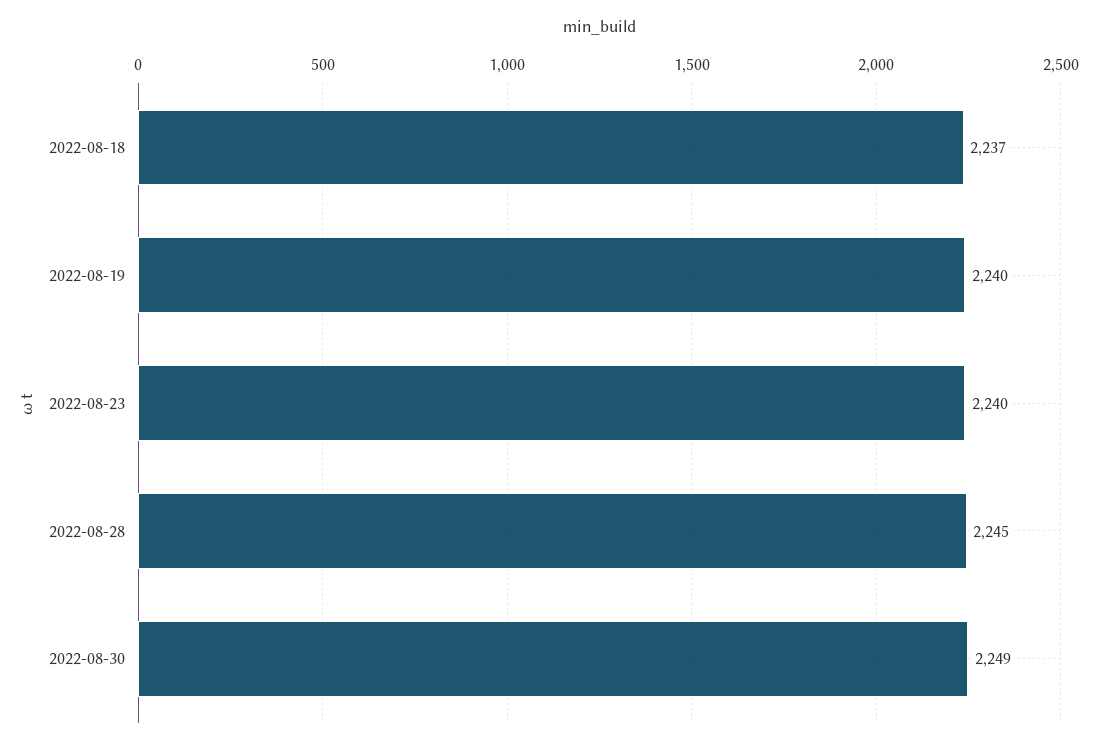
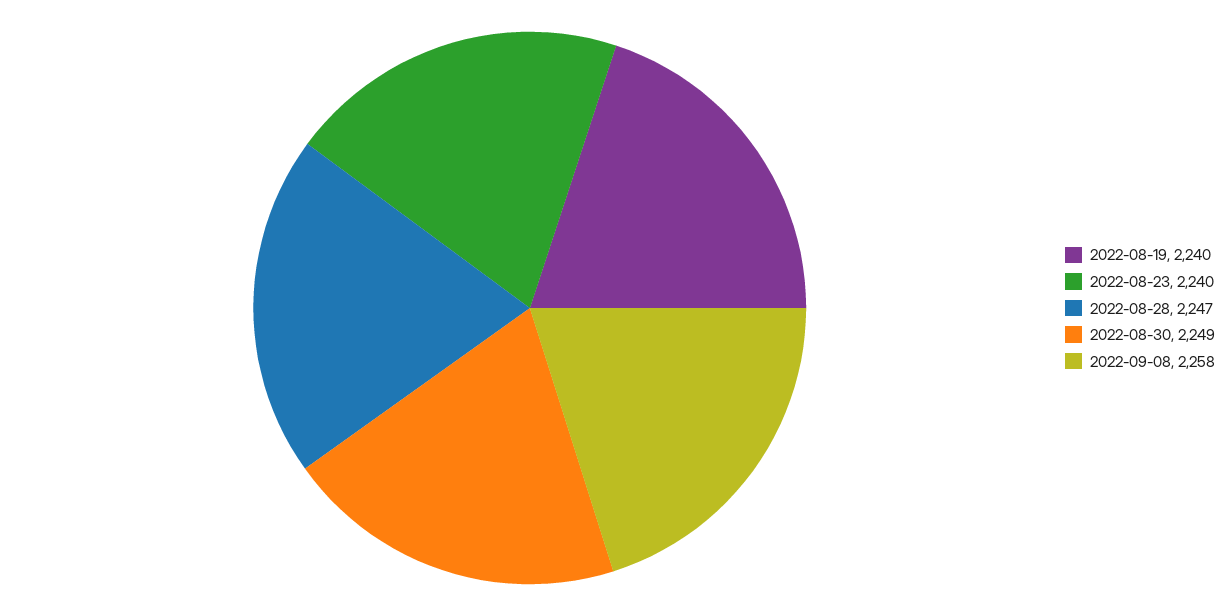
2022-08-18: 2237 -> none
2022-08-28: 2245 -> 2247
2022-09-08: none -> 2258

